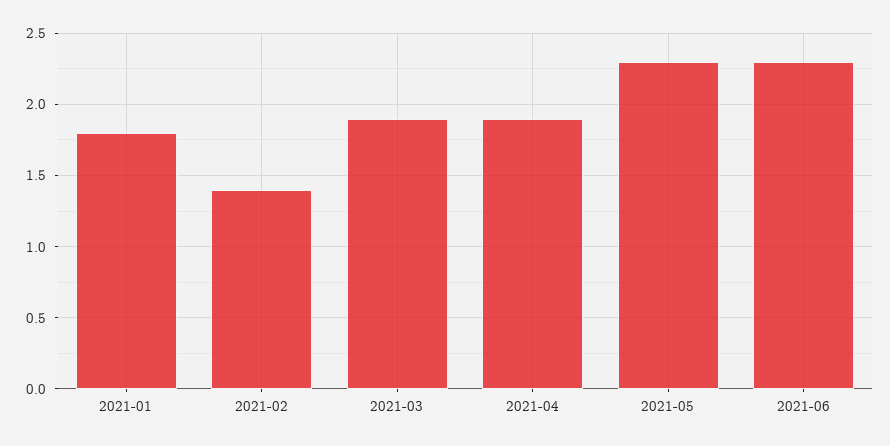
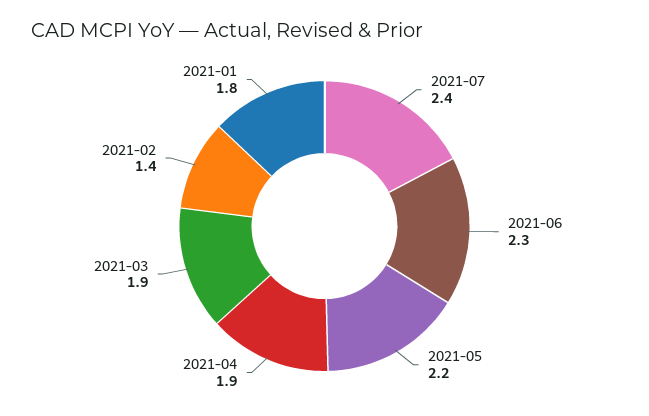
2021-05: 2.3 -> 2.2
2021-07: none -> 2.4

